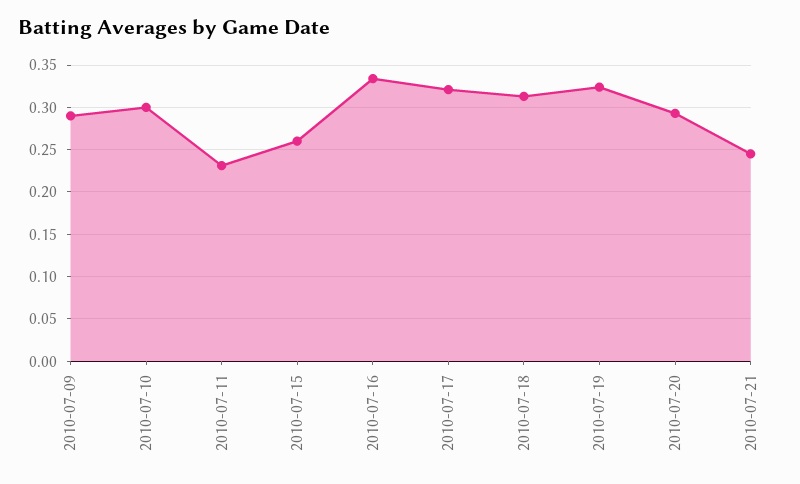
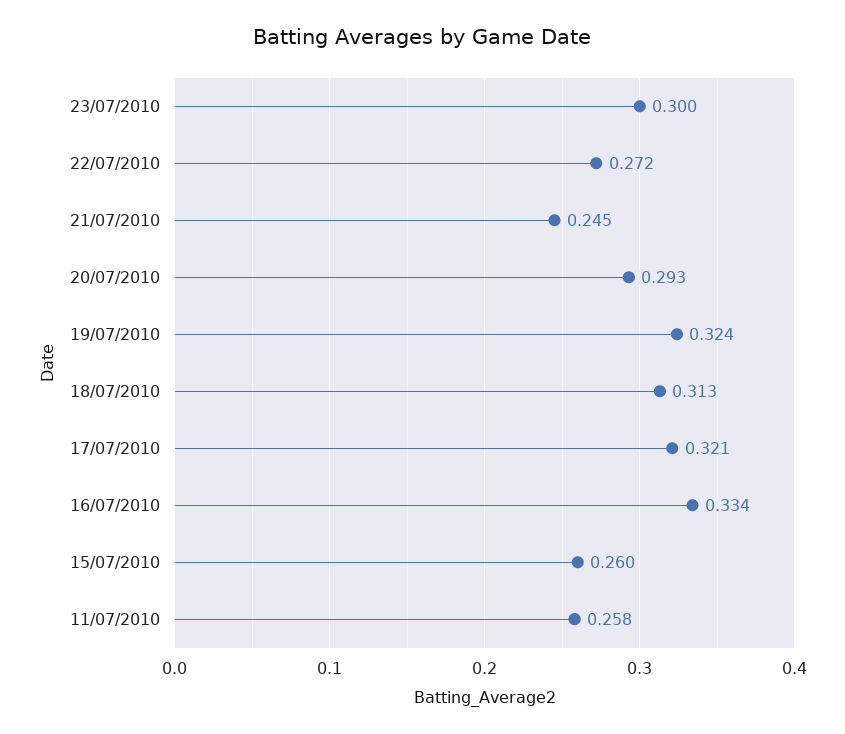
2010-07-09: 0.29 -> none
2010-07-10: 0.3 -> none
2010-07-11: 0.23 -> 0.258
23/07/2010: none -> 0.3
22/07/2010: none -> 0.272

